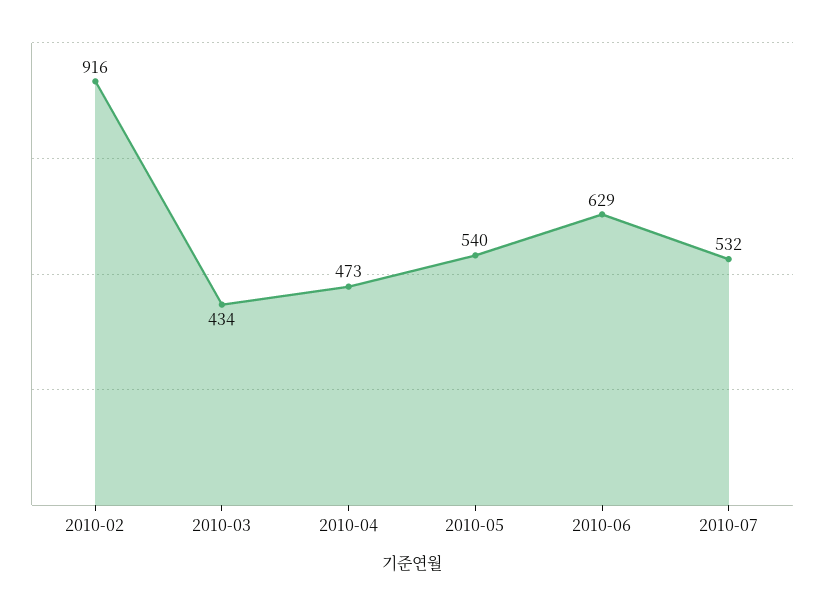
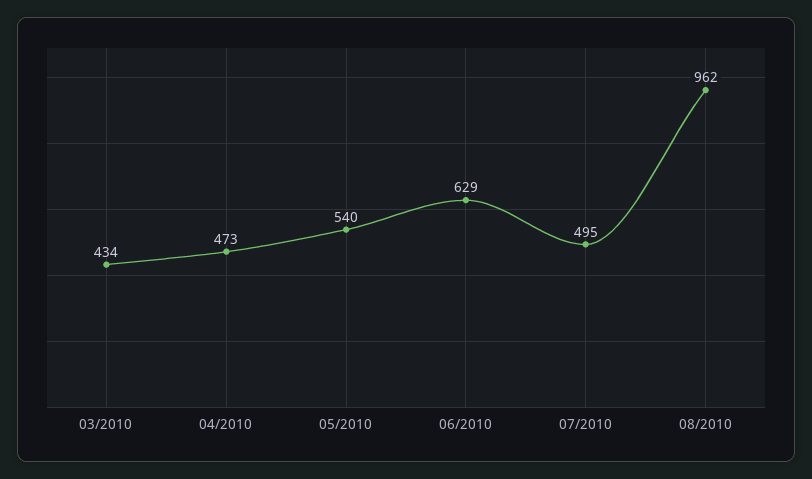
2010-02: 916 -> none
2010-07: 532 -> 495
08/2010: none -> 962

